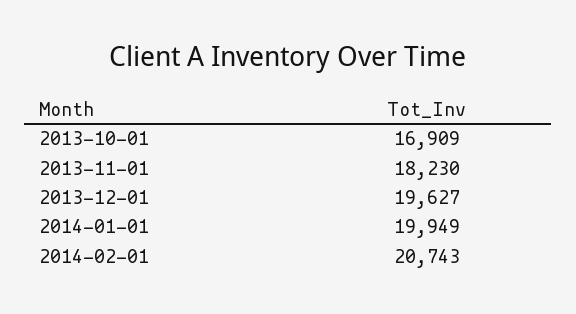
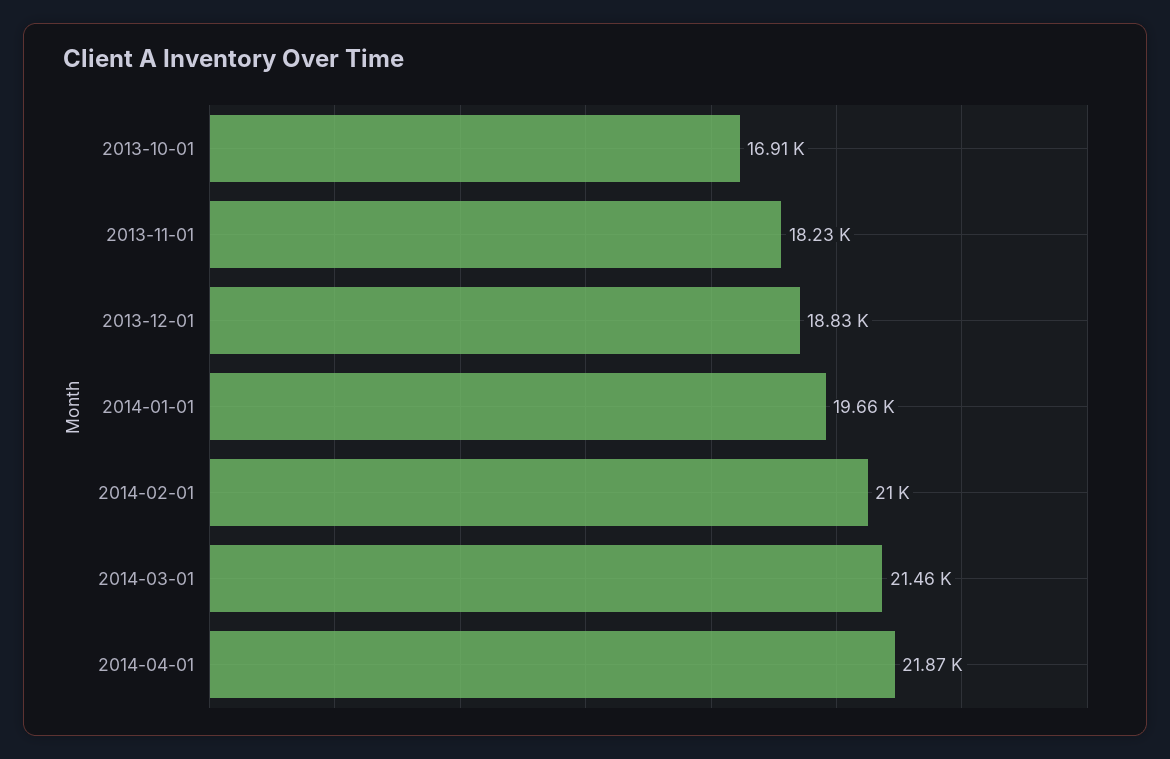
2013-12-01: 19627 -> 18830
2014-01-01: 19949 -> 19660
2014-02-01: 20743 -> 21000
2014-03-01: none -> 21460
2014-04-01: none -> 21870

